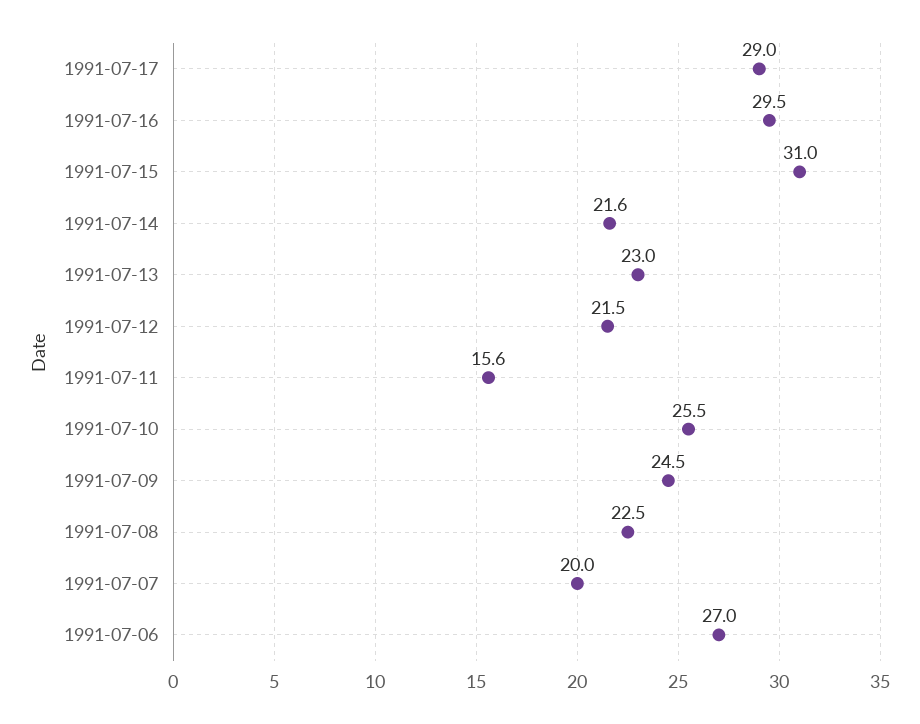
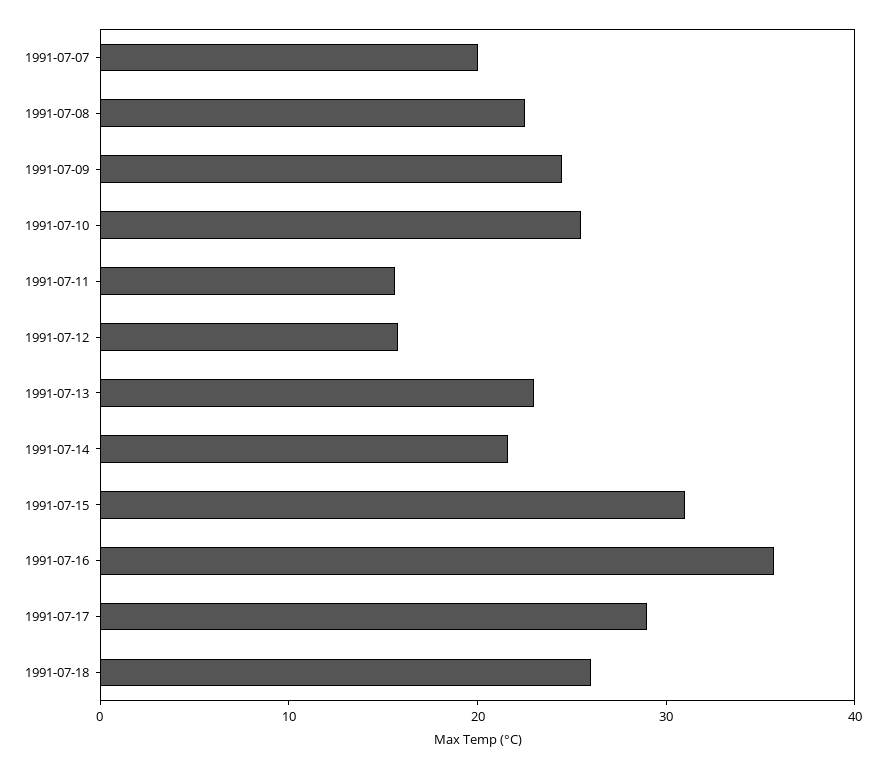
1991-07-16: 29.5 -> 36
1991-07-12: 21.5 -> 16
1991-07-06: 27 -> none
1991-07-18: none -> 26

